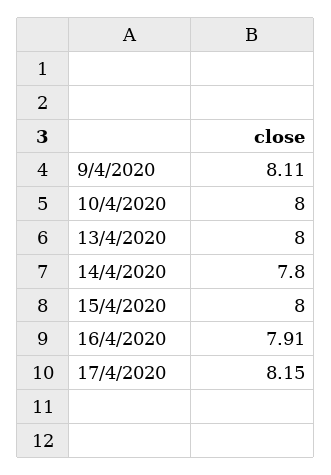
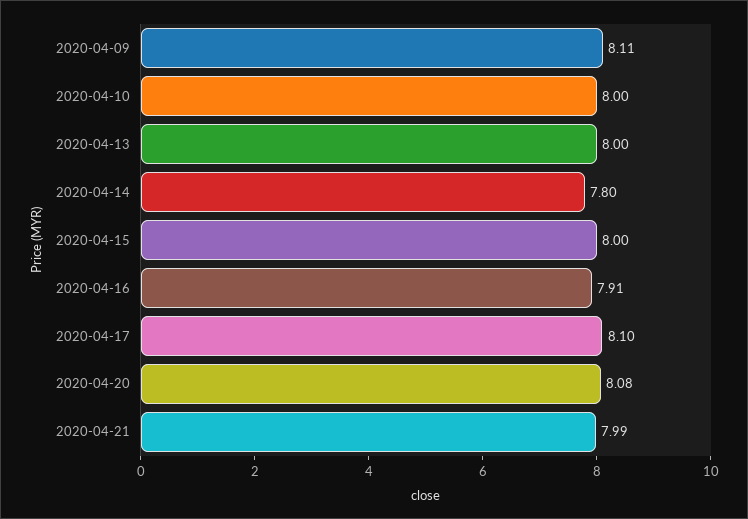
17/4/2020: 8.15 -> 8.1
2020-04-20: none -> 8.08
2020-04-21: none -> 7.99

